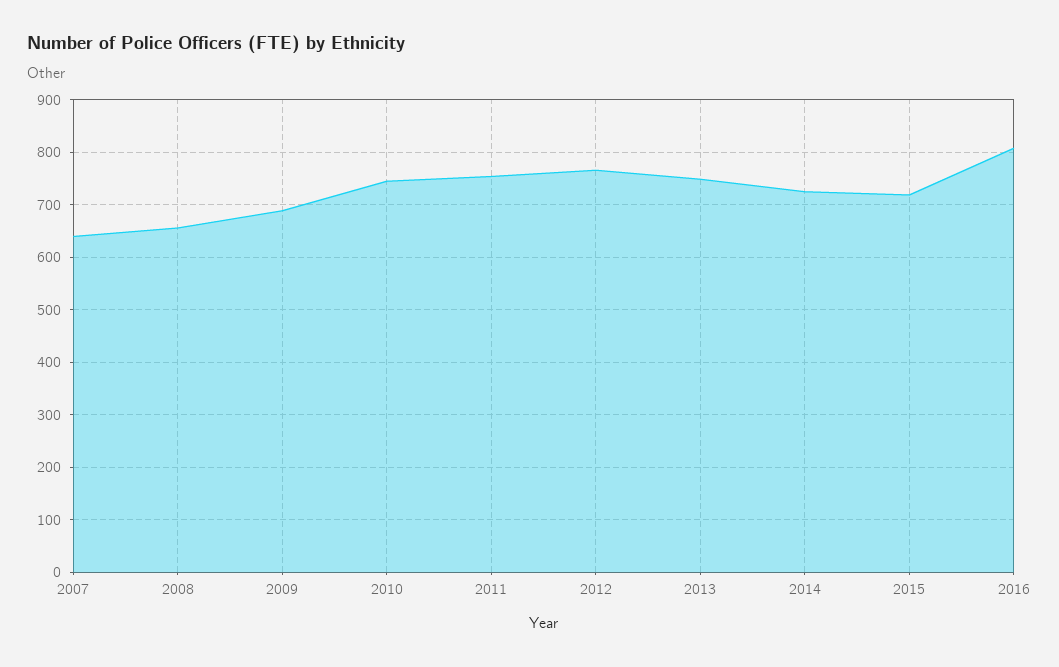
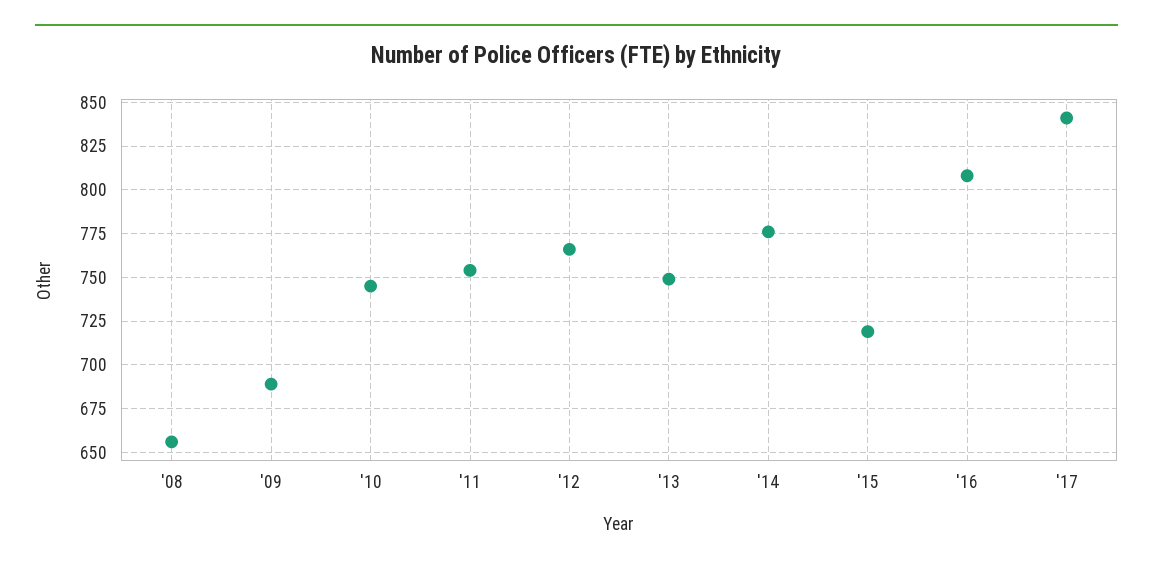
2007: 640 -> none
2014: 720 -> 775
'17: none -> 840

